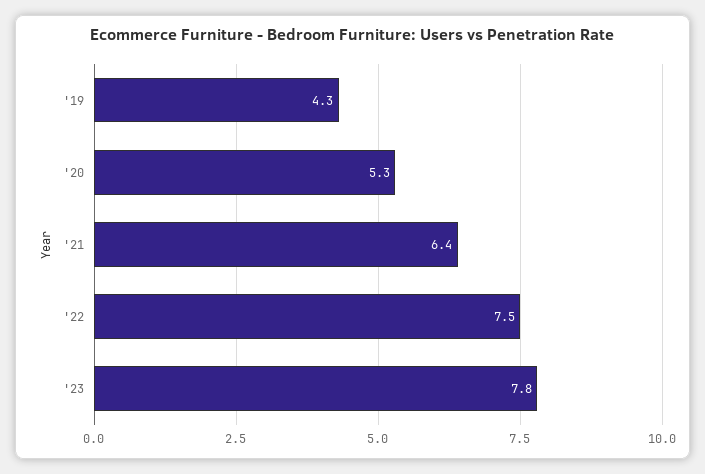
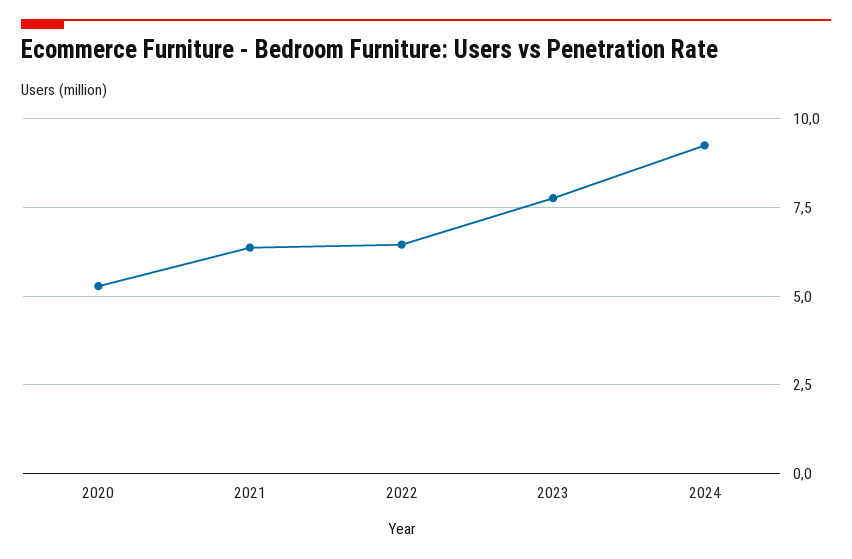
'19: 4.3 -> none
'22: 7.5 -> 6.5
2024: none -> 9.25

